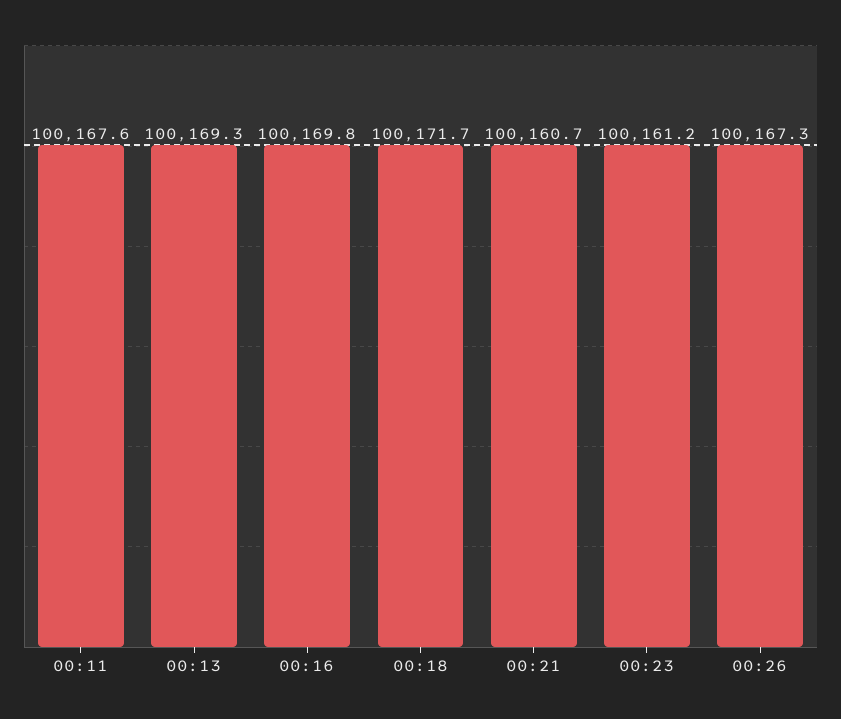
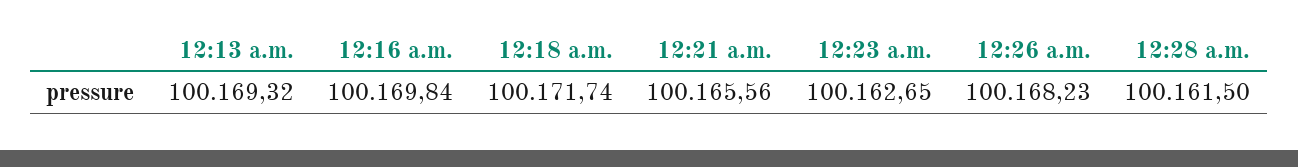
00:11: 100167.6 -> none
00:21: 100160.7 -> 100165.56
00:23: 100161.2 -> 100162.65
00:26: 100167.3 -> 100168.23
12:28 a.m.: none -> 100161.5

